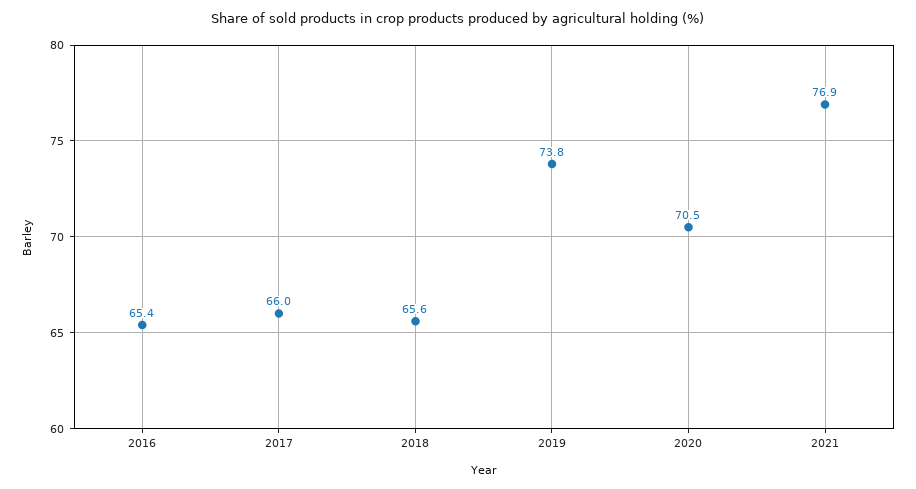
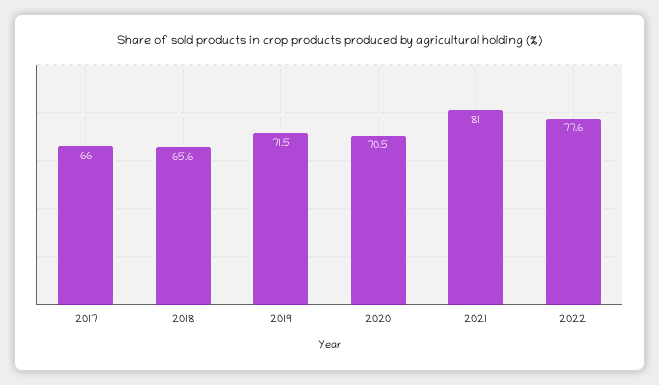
2016: 65.4 -> none
2019: 73.8 -> 71.5
2021: 76.9 -> 81
2022: none -> 77.6

